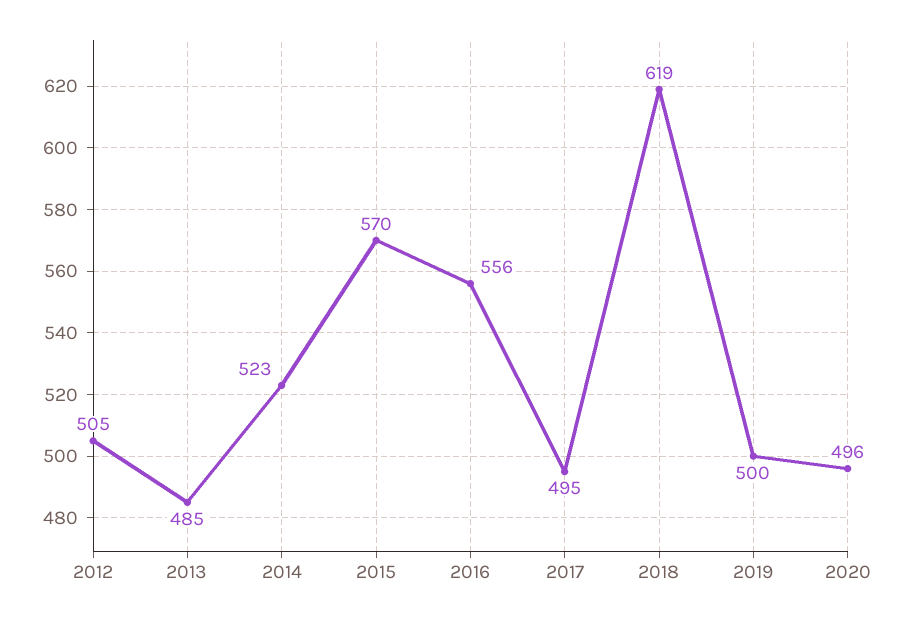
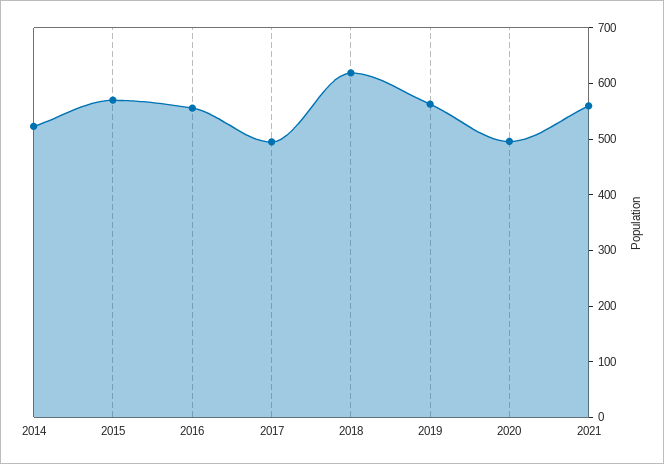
2012: 505 -> none
2013: 485 -> none
2019: 500 -> 560
2021: none -> 560

